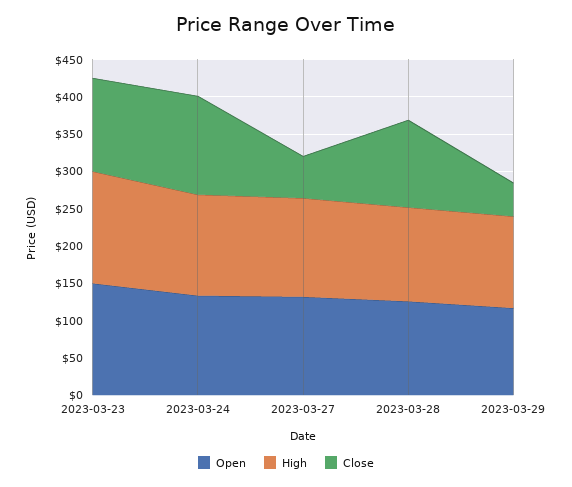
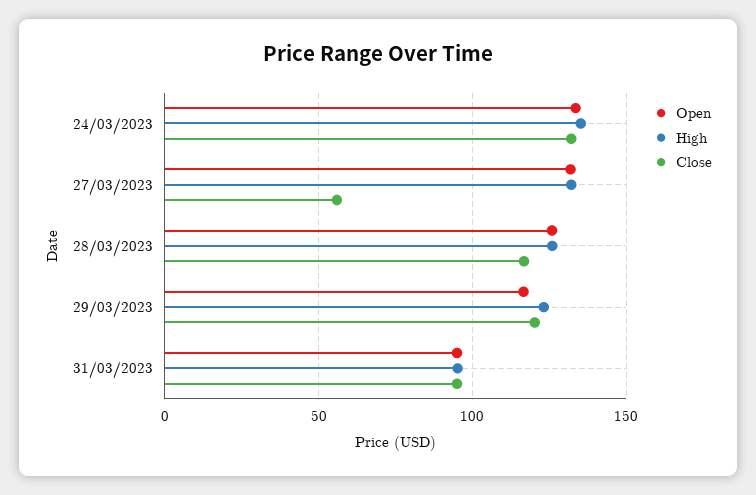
Open, 2023-03-23: 150 -> none
High, 2023-03-23: 150 -> none
Close, 2023-03-23: 125 -> none
Close, 2023-03-29: 50 -> 120
Open, 31/03/2023: none -> 95
High, 31/03/2023: none -> 95
Close, 31/03/2023: none -> 95

